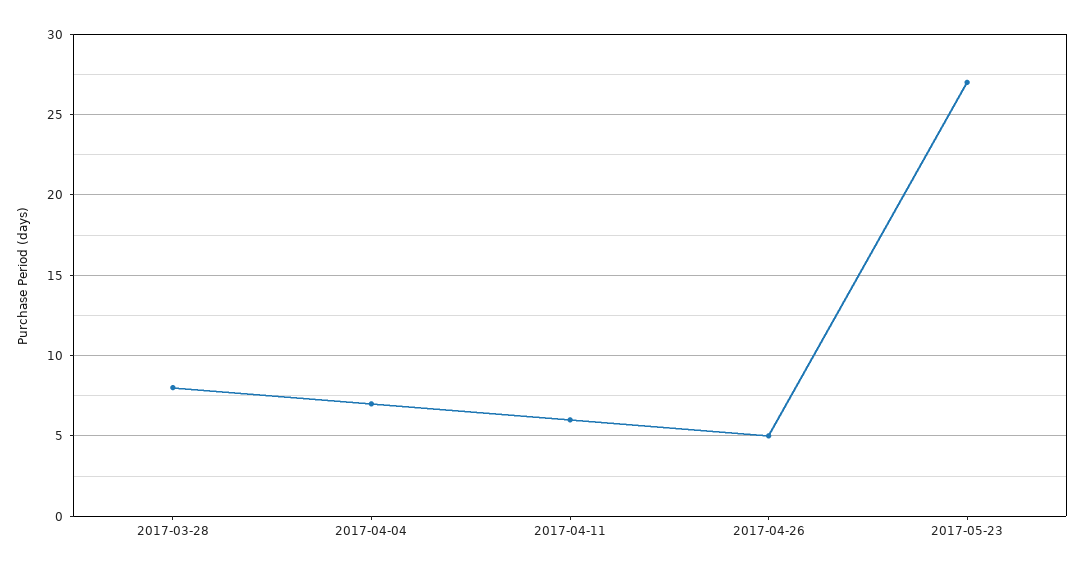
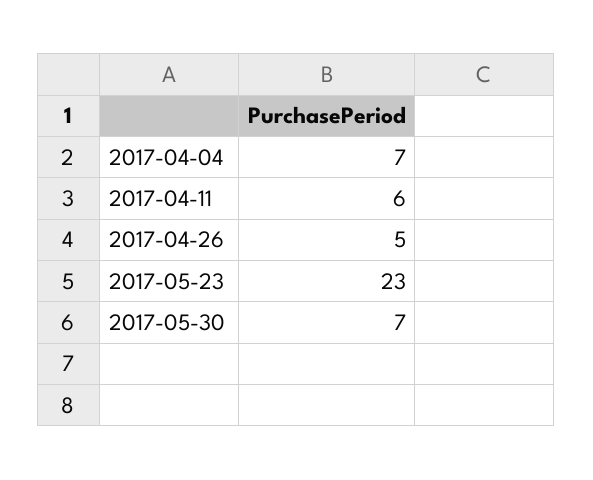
2017-03-28: 8 -> none
2017-05-23: 27 -> 23
2017-05-30: none -> 7

